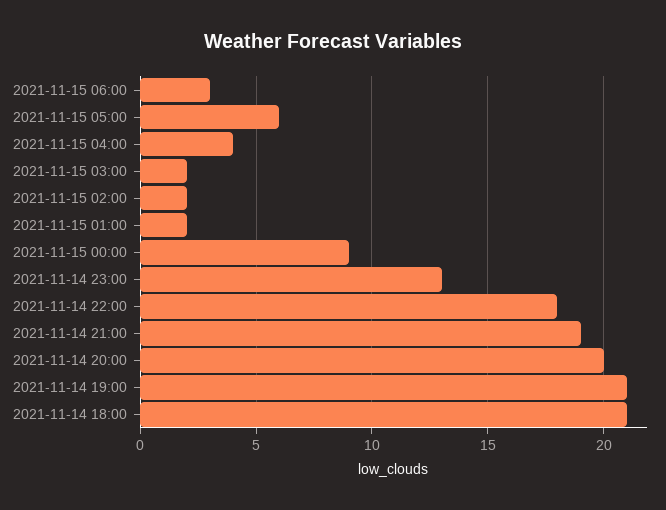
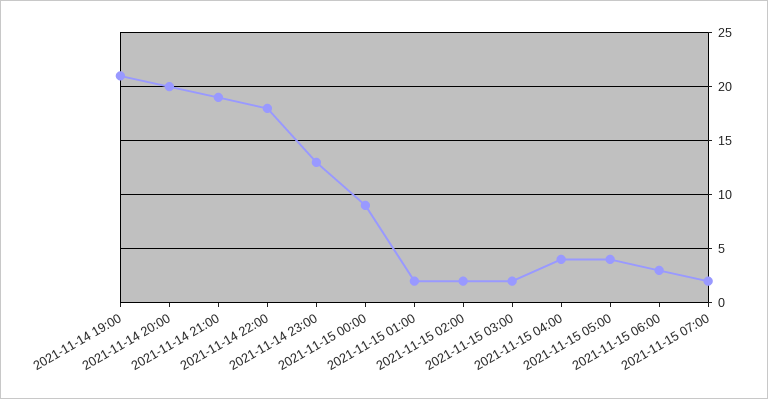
2021-11-15 05:00: 6 -> 4
2021-11-14 18:00: 21 -> none
2021-11-15 07:00: none -> 2

